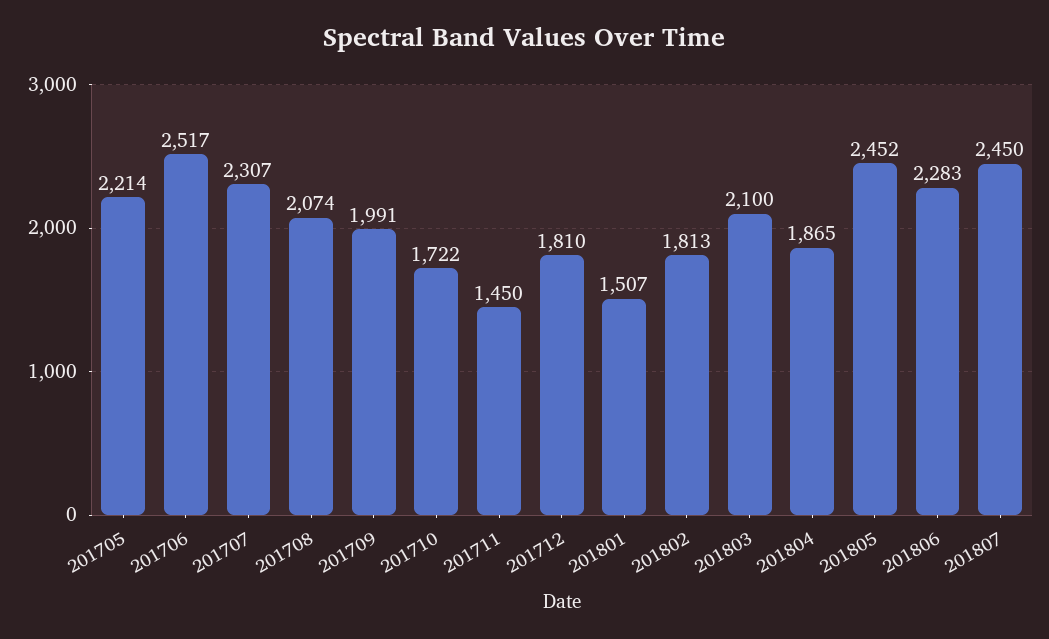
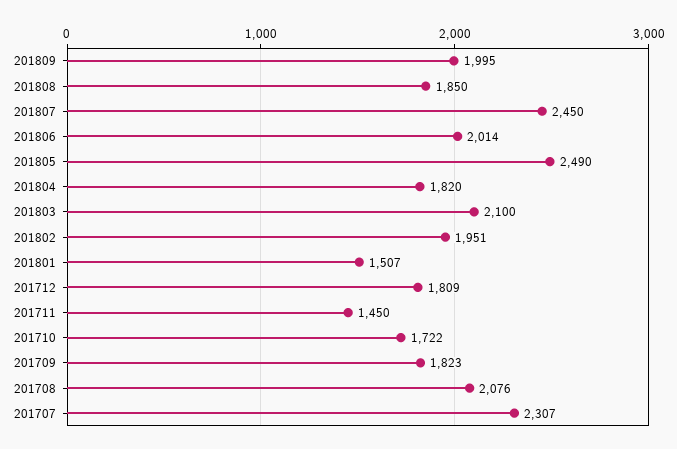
201705: 2214 -> none
201706: 2517 -> none
201708: 2074 -> 2076
201709: 1991 -> 1823
201712: 1810 -> 1809
201802: 1813 -> 1951
201804: 1865 -> 1820
201805: 2452 -> 2490
201806: 2283 -> 2014
201809: none -> 1995
201808: none -> 1850

